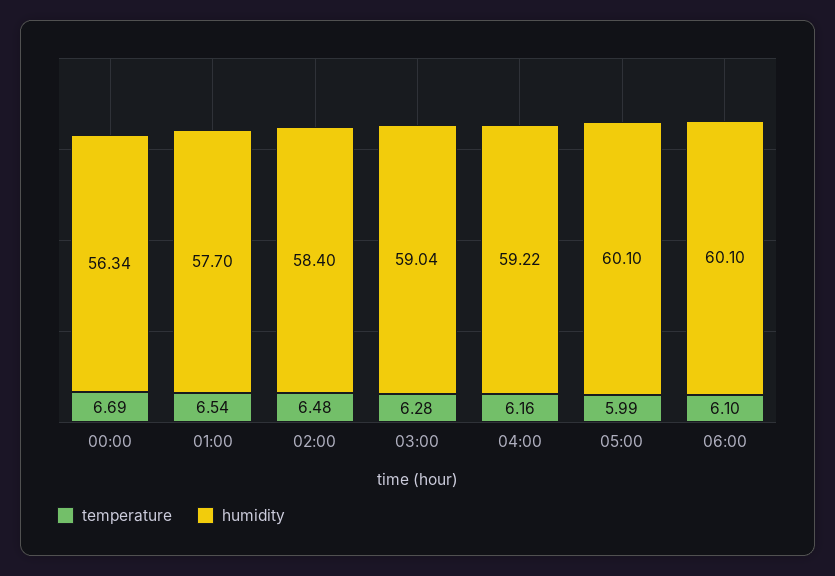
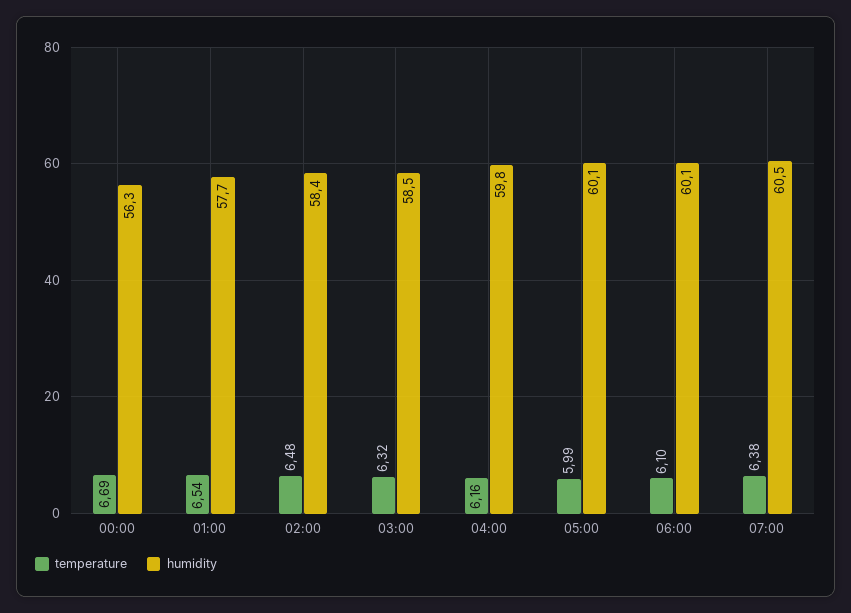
temperature, 03:00: 6.28 -> 6.32
humidity, 03:00: 59.04 -> 58.5
humidity, 04:00: 59.22 -> 59.8
temperature, 07:00: none -> 6.38
humidity, 07:00: none -> 60.5

